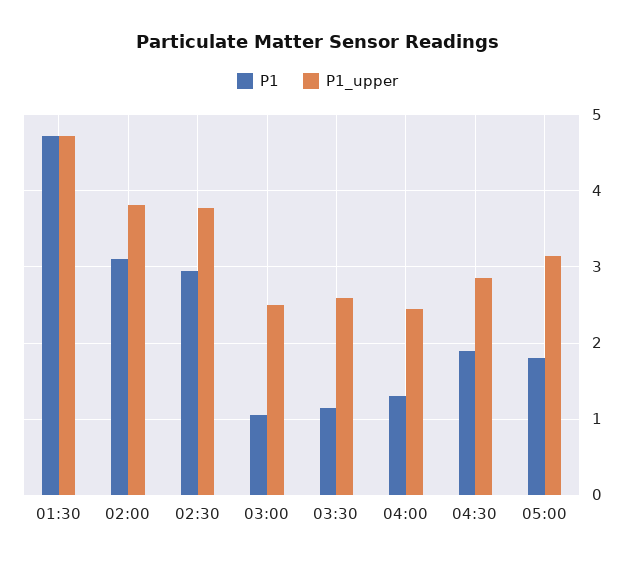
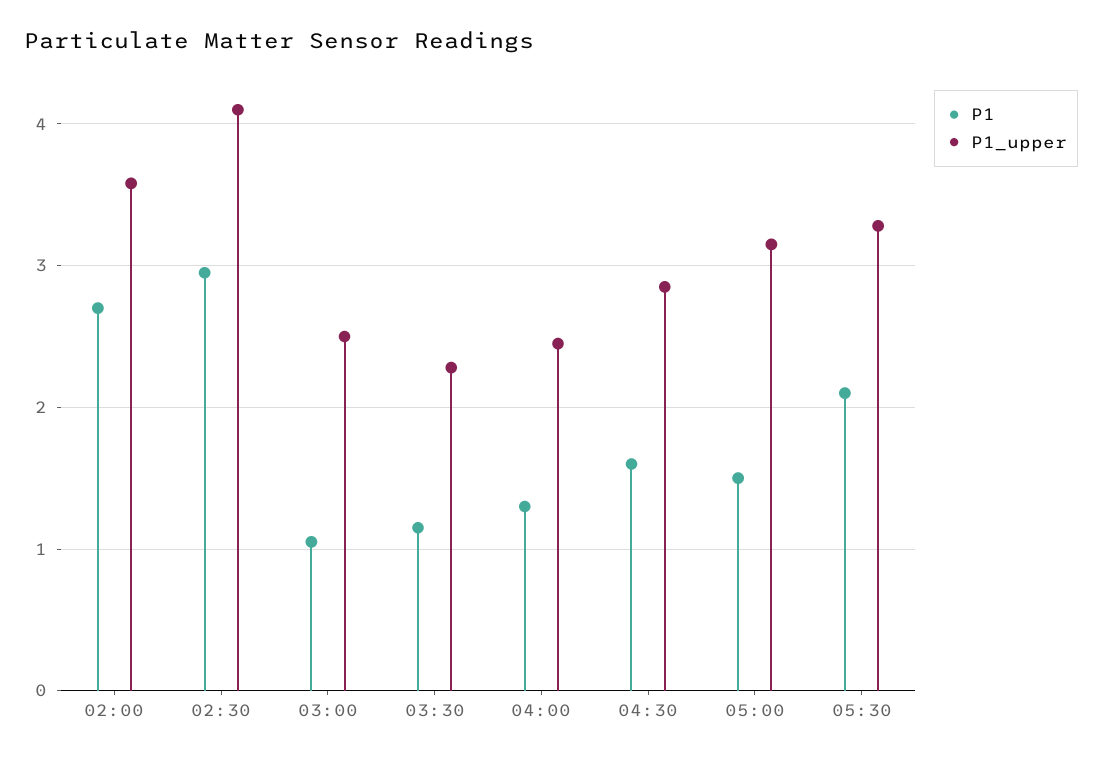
P1, 01:30: 4.7 -> none
P1_upper, 01:30: 4.7 -> none
P1, 02:00: 3.1 -> 2.7
P1_upper, 02:00: 3.8 -> 3.6
P1_upper, 02:30: 3.8 -> 4.1
P1_upper, 03:30: 2.6 -> 2.3
P1, 04:30: 1.9 -> 1.6
P1, 05:00: 1.8 -> 1.5
P1, 05:30: none -> 2.1
P1_upper, 05:30: none -> 3.3

